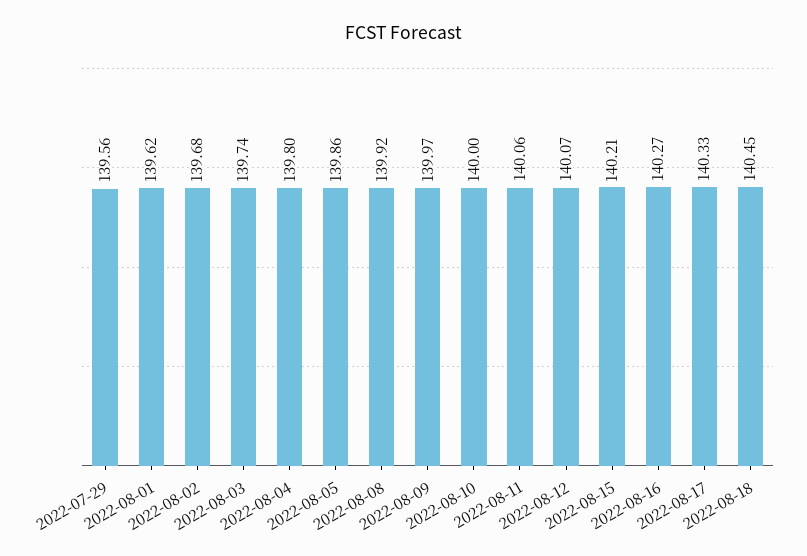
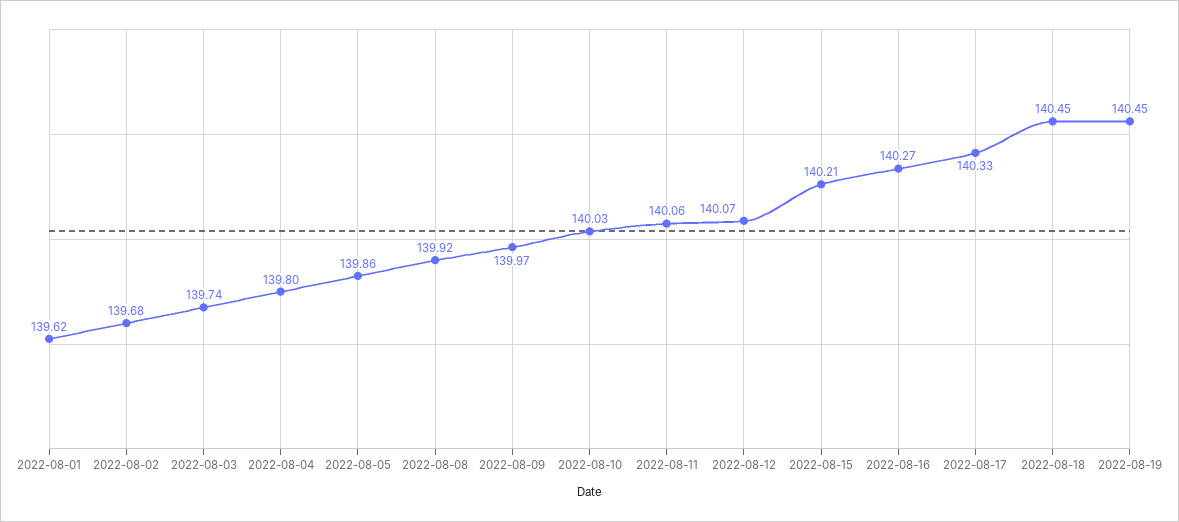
2022-07-29: 139.56 -> none
2022-08-10: 140 -> 140.03
2022-08-19: none -> 140.45

